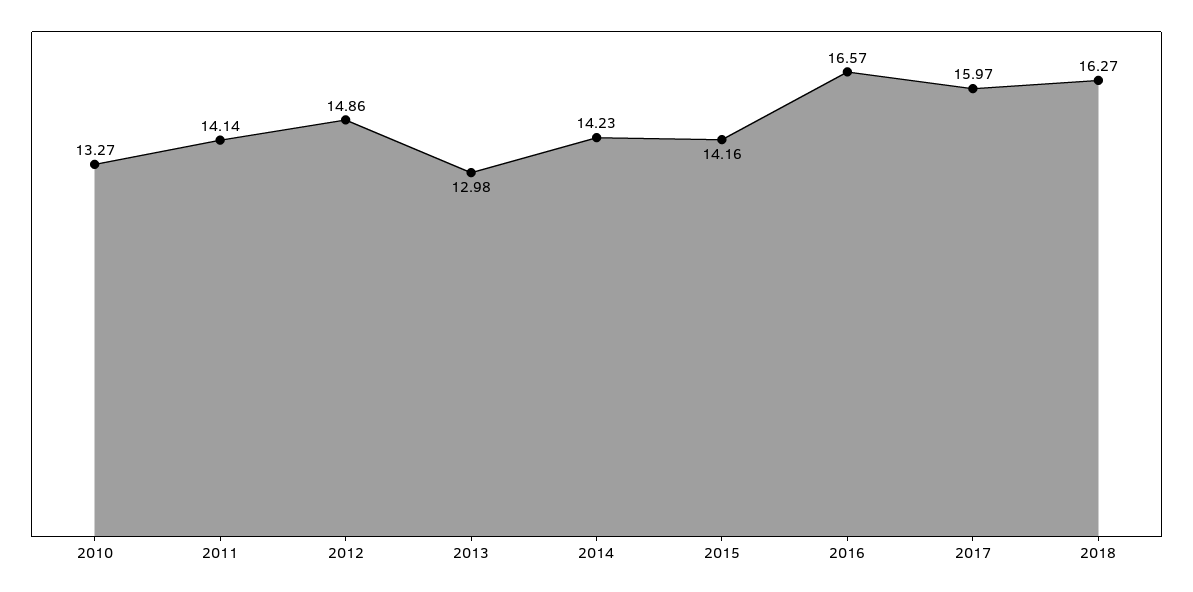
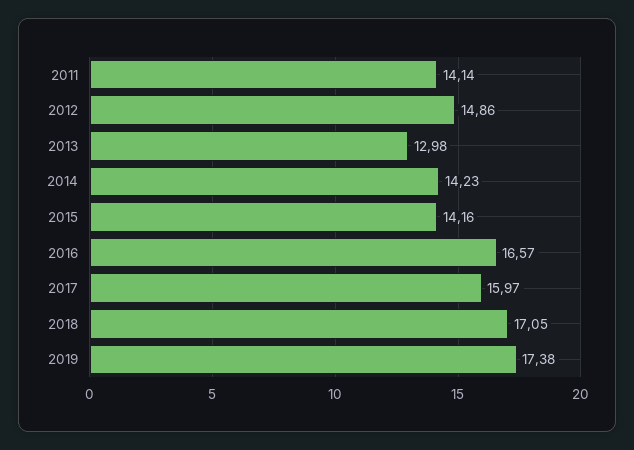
2010: 13.27 -> none
2018: 16.27 -> 17.05
2019: none -> 17.38

